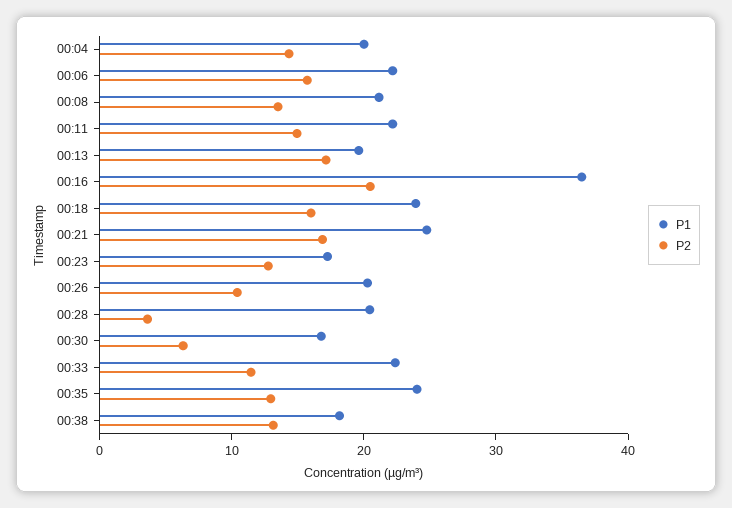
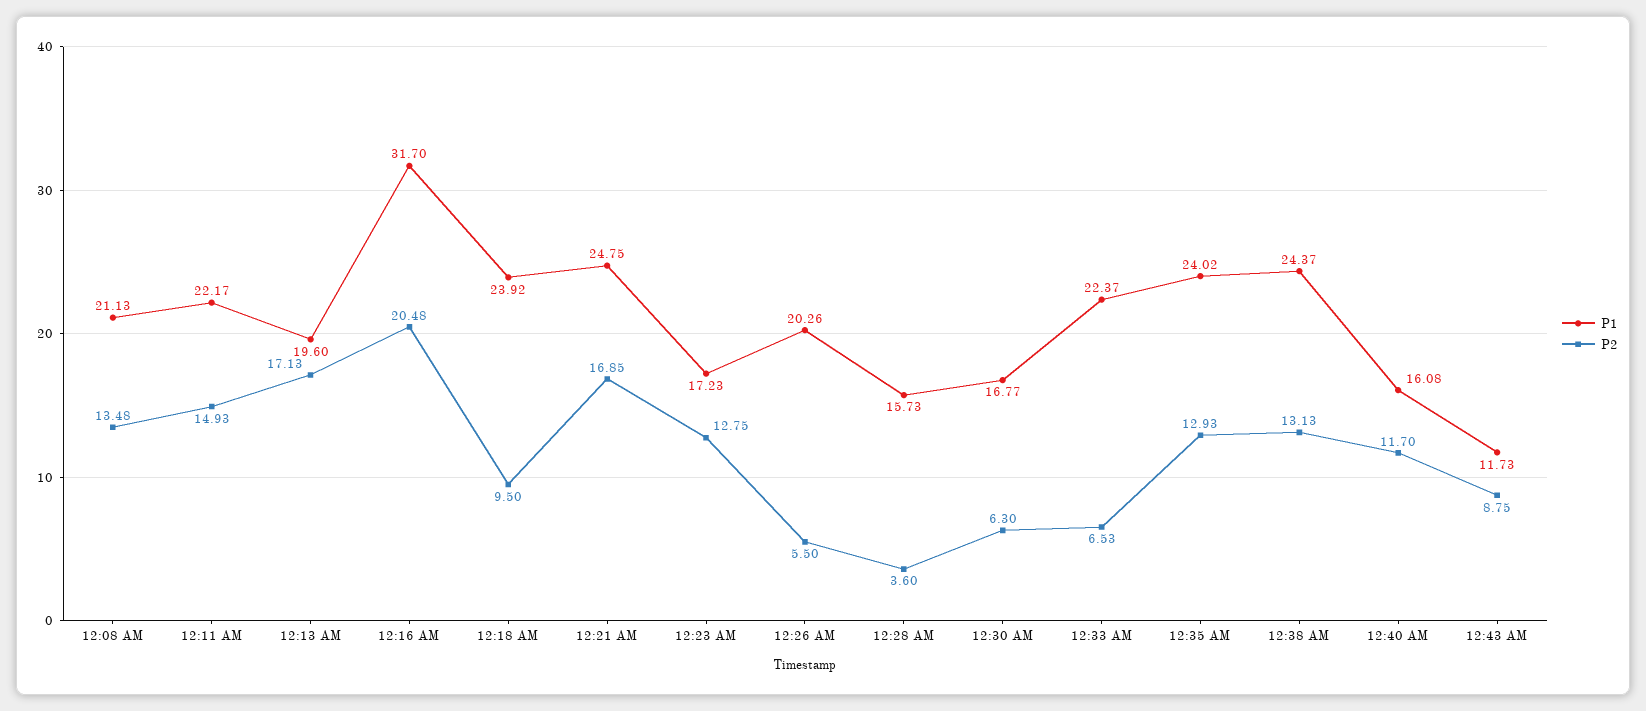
P1, 00:04: 20 -> none
P2, 00:04: 14 -> none
P1, 00:06: 22 -> none
P2, 00:06: 16 -> none
P1, 00:16: 36 -> 31.7
P2, 00:18: 16 -> 9.5
P2, 00:26: 10 -> 5.5
P1, 00:28: 20 -> 15.73
P2, 00:33: 12 -> 6.53
P1, 00:38: 18 -> 24.37
P1, 12:40 AM: none -> 16.08
P2, 12:40 AM: none -> 11.7
P1, 12:43 AM: none -> 11.73
P2, 12:43 AM: none -> 8.75

